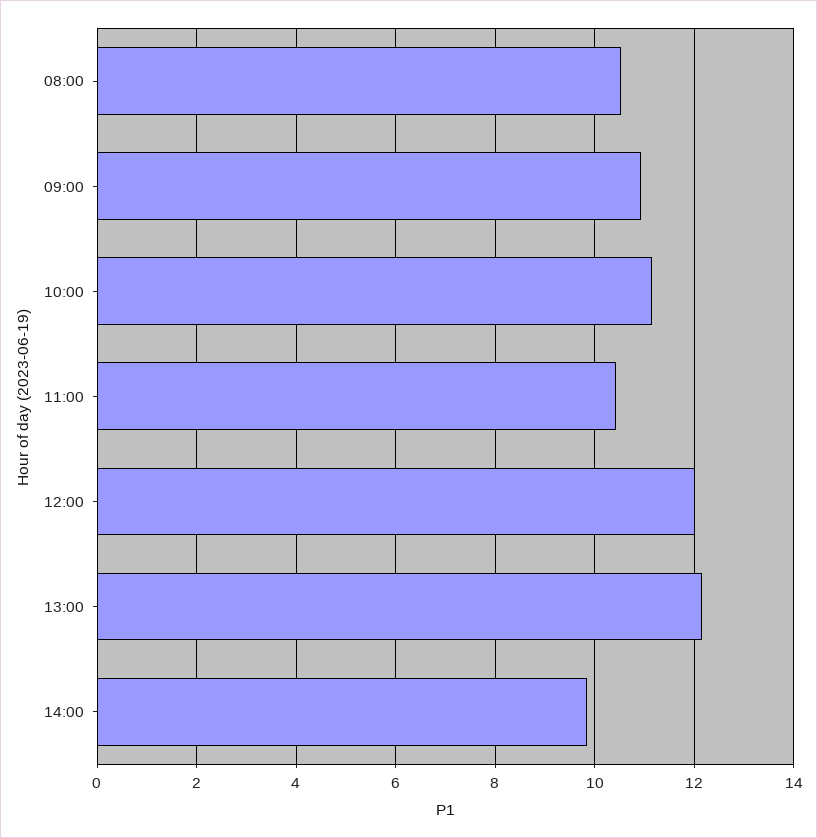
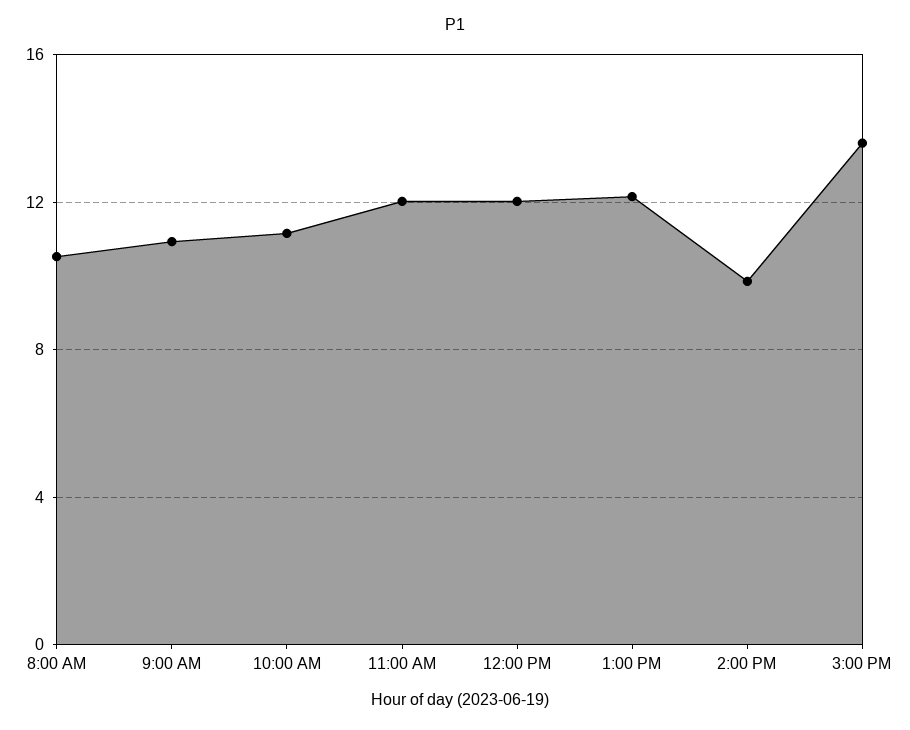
11:00: 10.4 -> 12
3:00 PM: none -> 13.5

